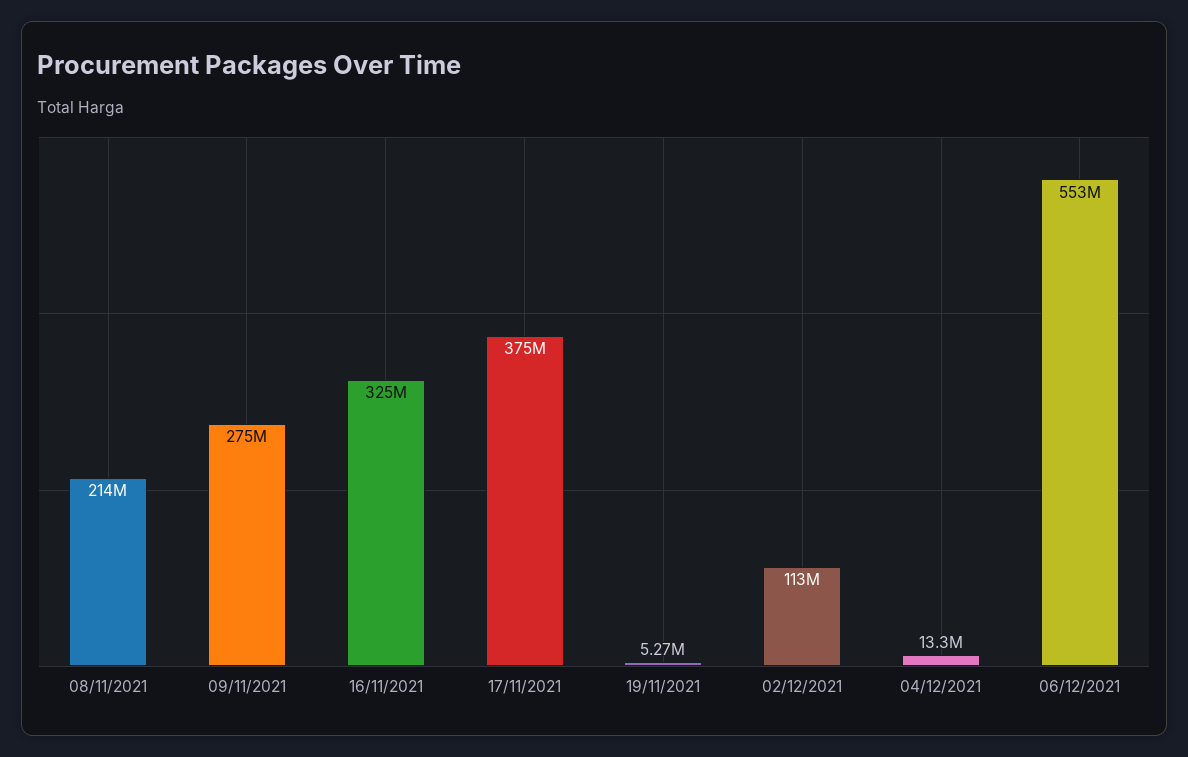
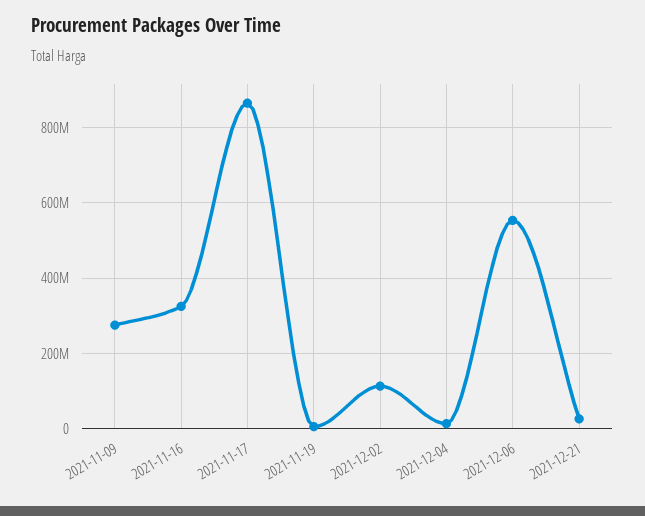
08/11/2021: 214000000 -> none
17/11/2021: 375000000 -> 860000000
2021-12-21: none -> 20000000

